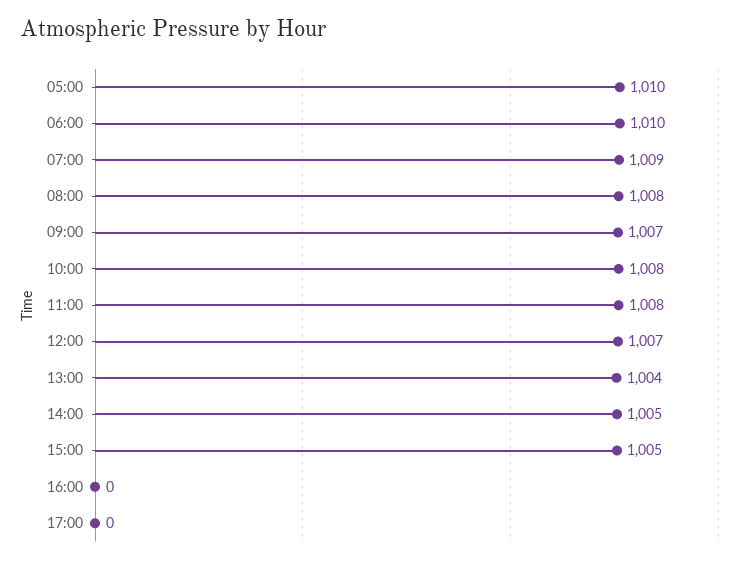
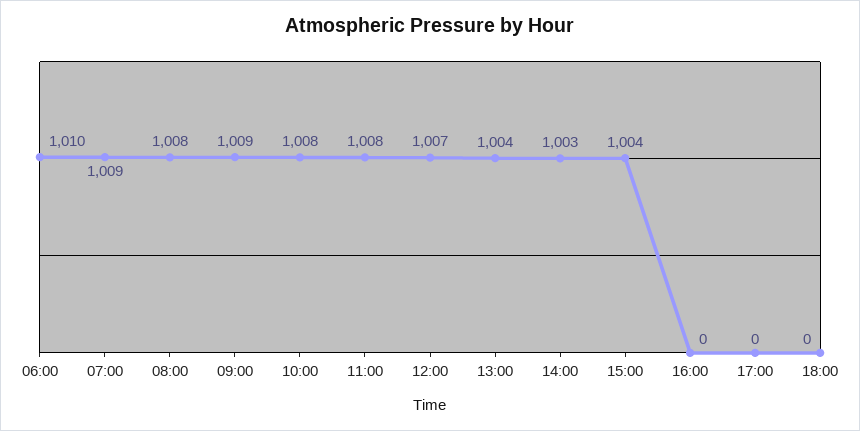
05:00: 1010 -> none
09:00: 1007 -> 1009
14:00: 1005 -> 1003
15:00: 1005 -> 1004
18:00: none -> 0

